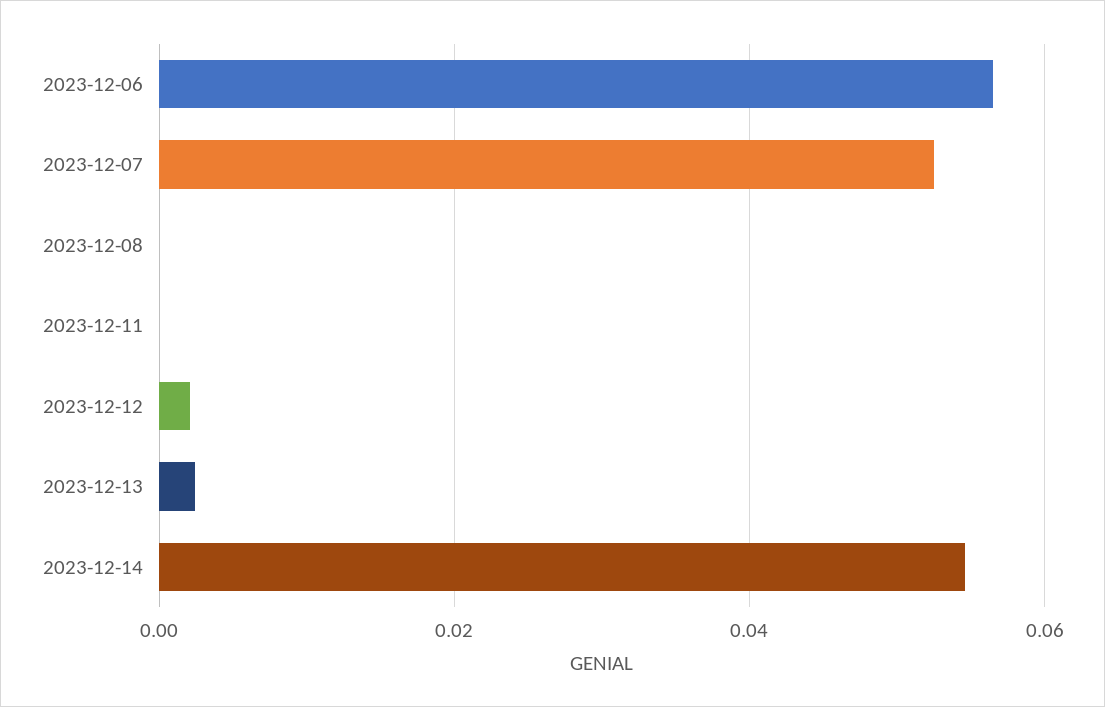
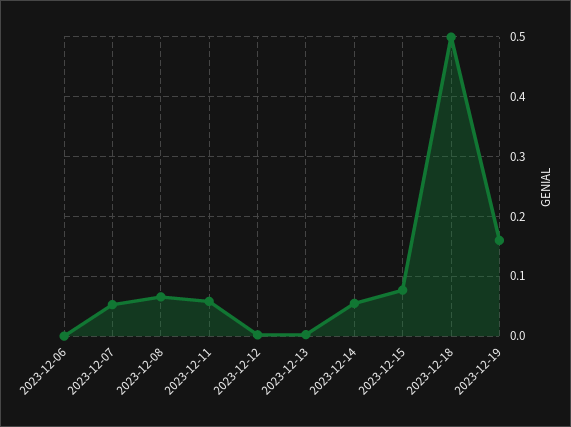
2023-12-06: 0.056 -> 0
2023-12-08: 0 -> 0.06
2023-12-11: 0 -> 0.06
2023-12-15: none -> 0.08
2023-12-18: none -> 0.5
2023-12-19: none -> 0.16

